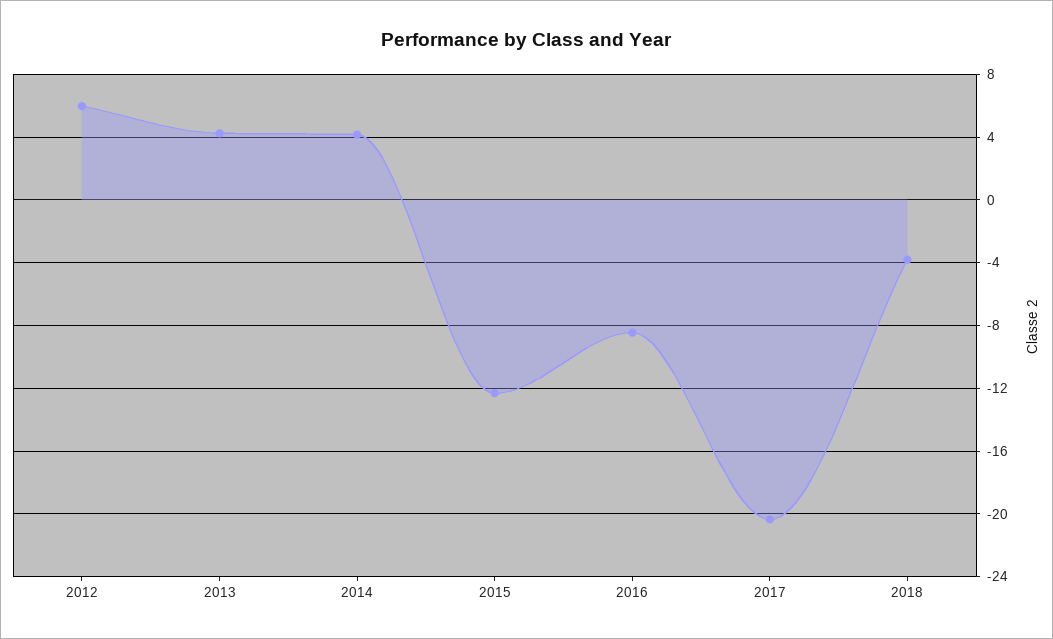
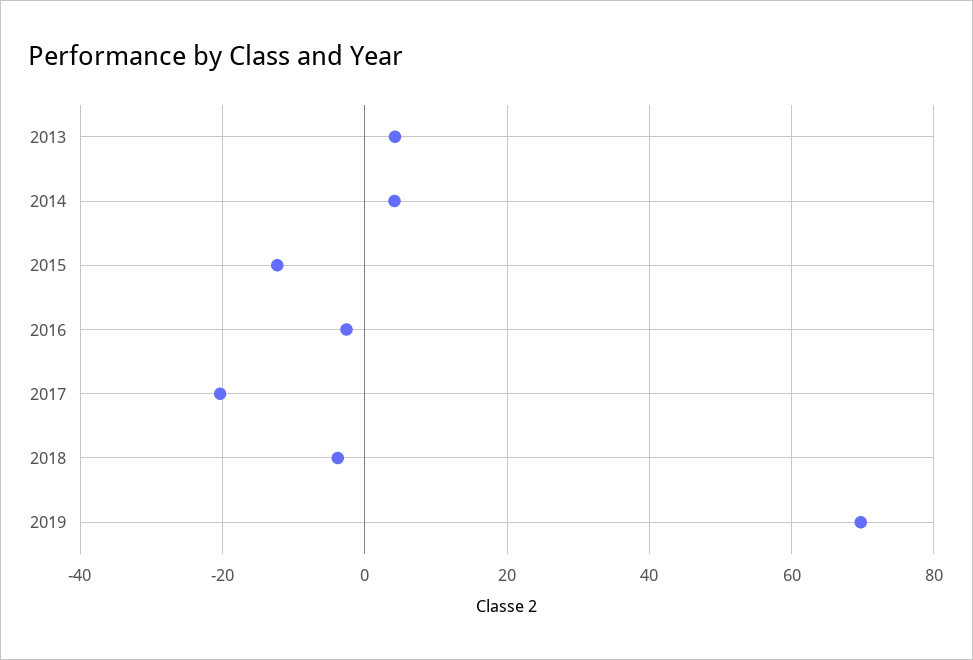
2012: 6 -> none
2016: -8.5 -> -2
2019: none -> 70

